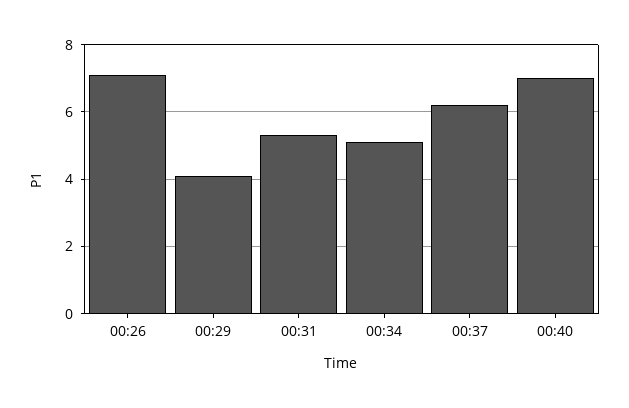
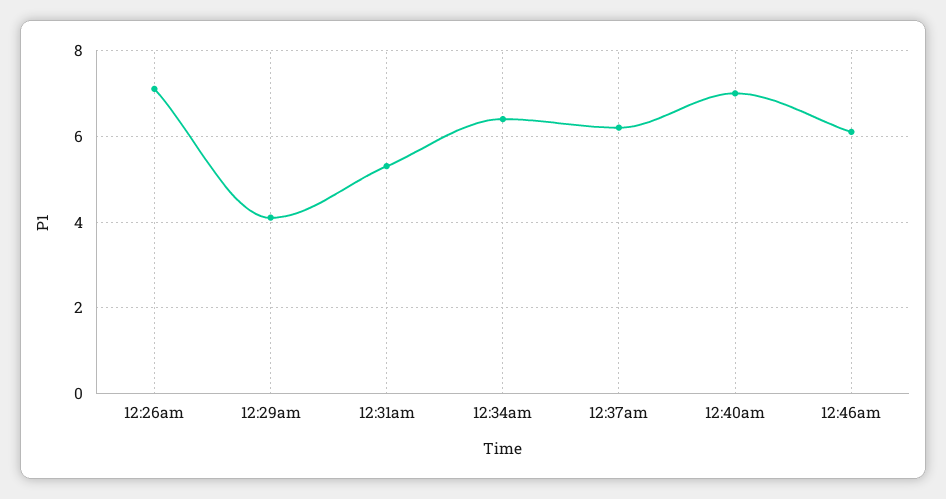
00:34: 5 -> 6.5
12:46am: none -> 6

